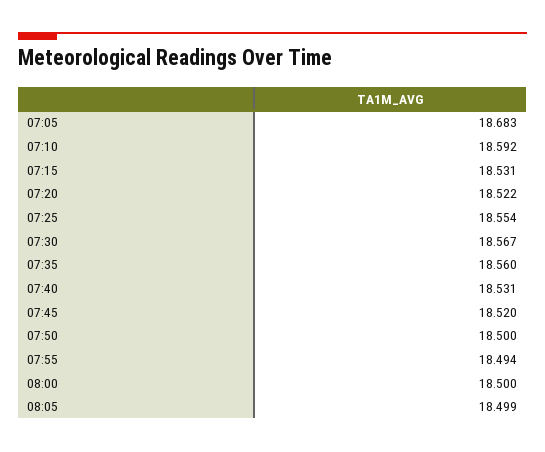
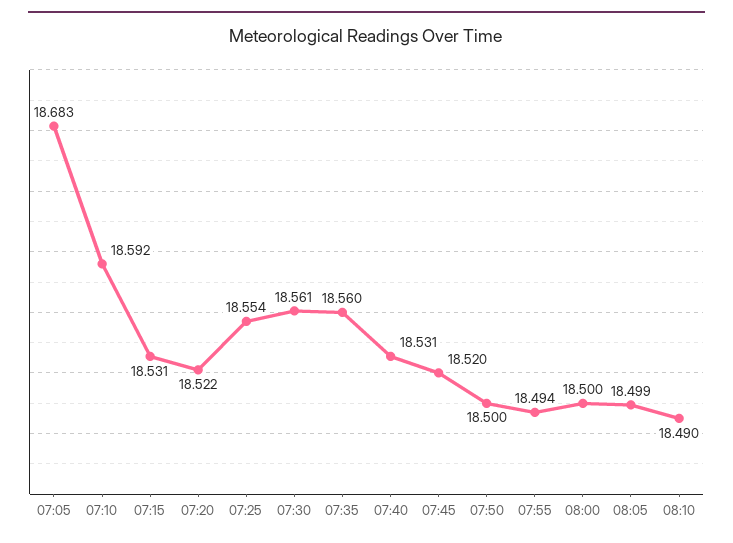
07:30: 18.567 -> 18.561
08:10: none -> 18.49

